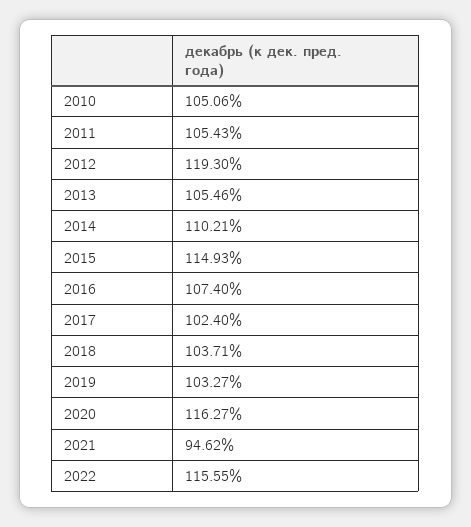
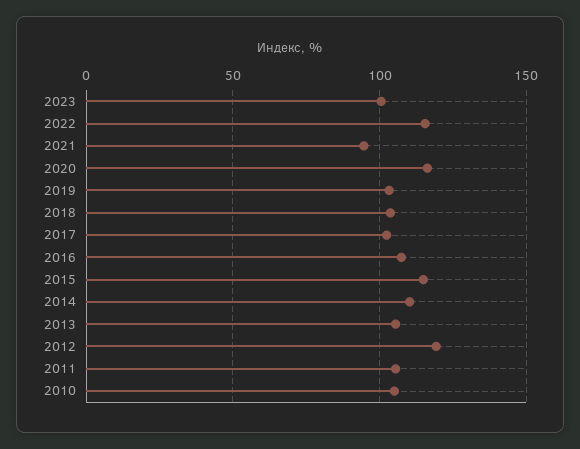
2023: none -> 100

